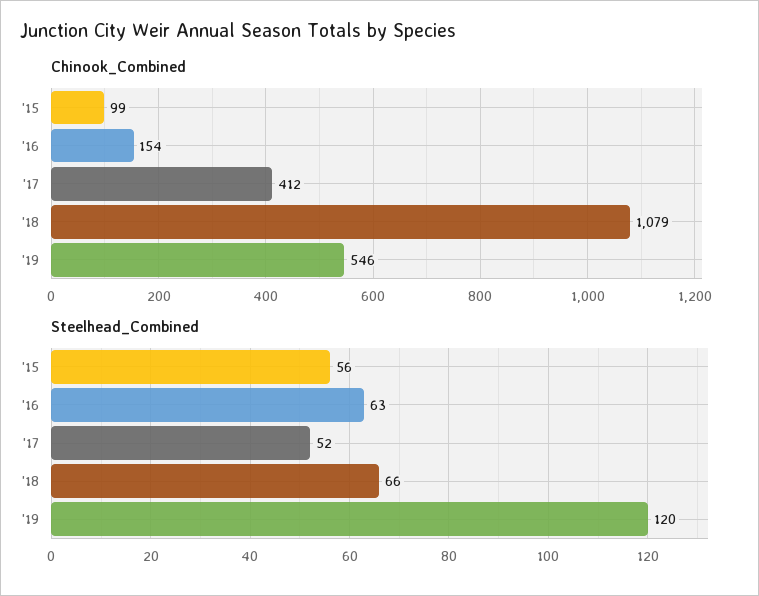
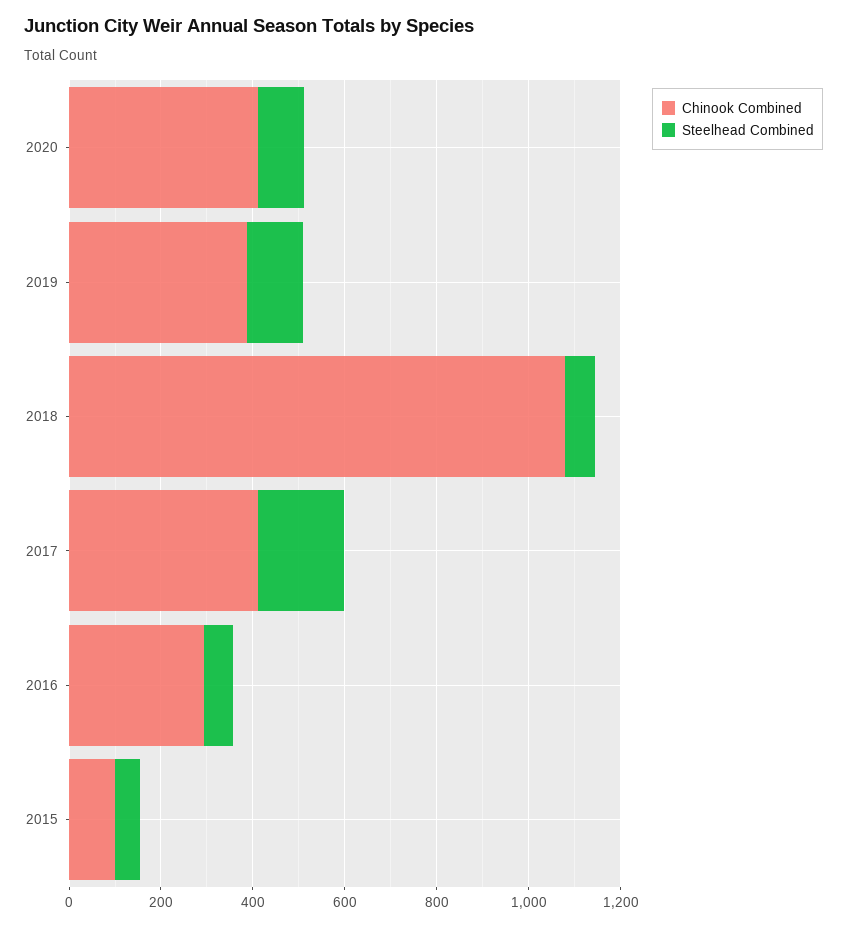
Chinook_Combined, '16: 154 -> 300
Chinook_Combined, '19: 546 -> 400
Steelhead_Combined, '17: 52 -> 200
Chinook_Combined, 2020: none -> 400
Steelhead_Combined, 2020: none -> 100

